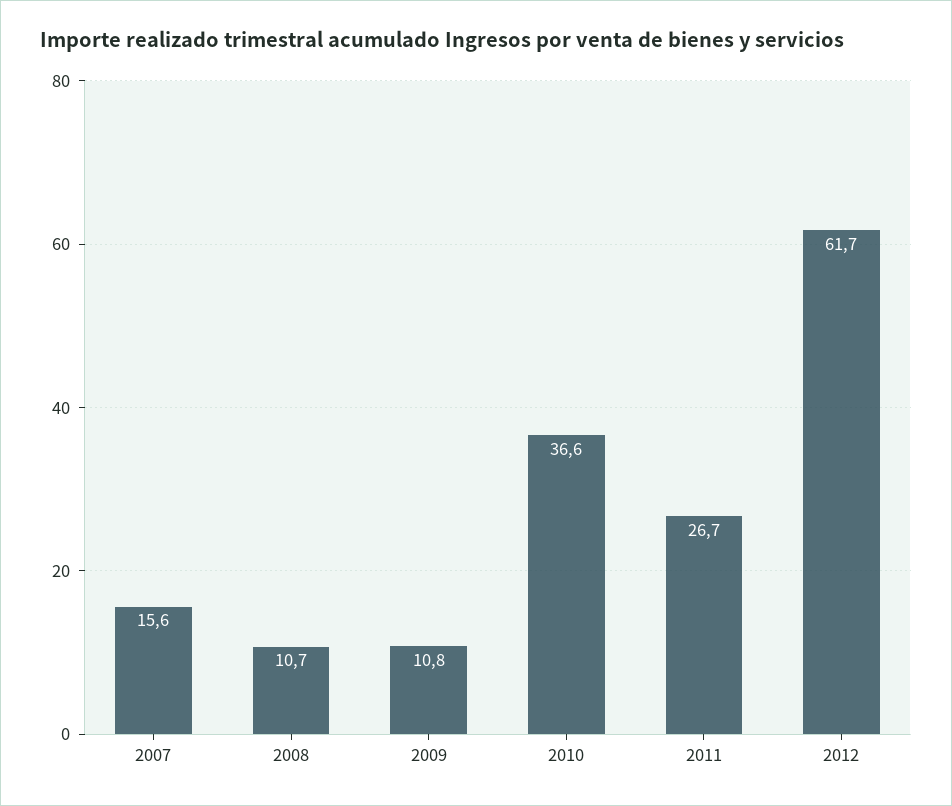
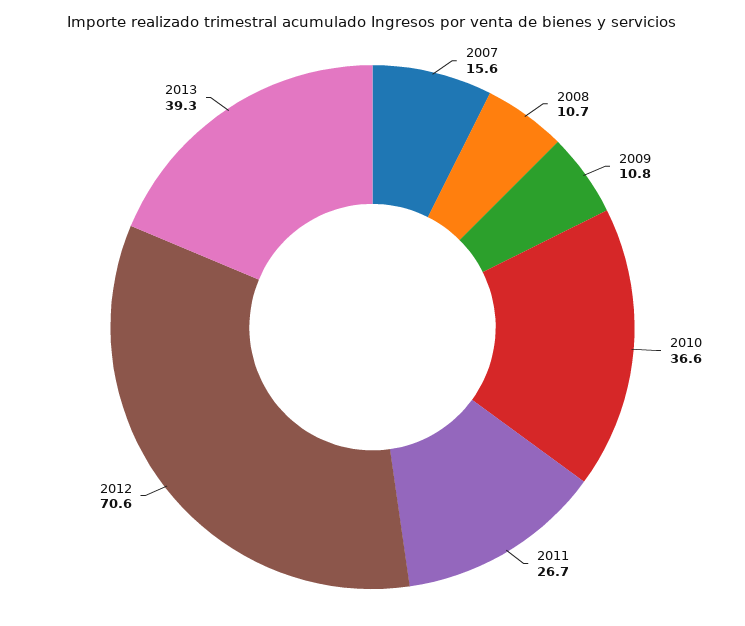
2012: 61.7 -> 70.6
2013: none -> 39.3

